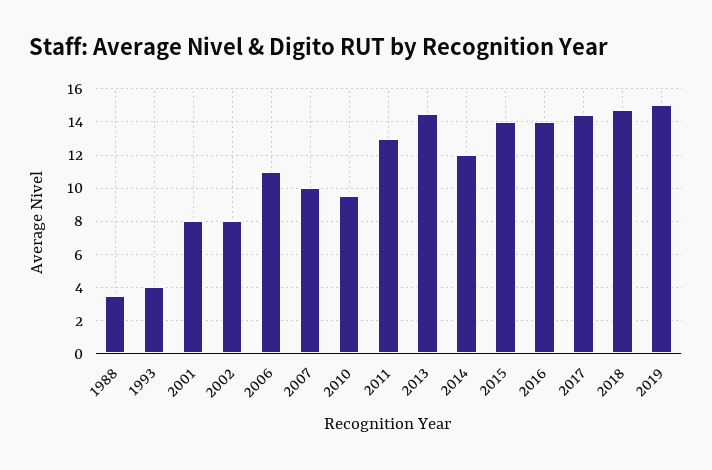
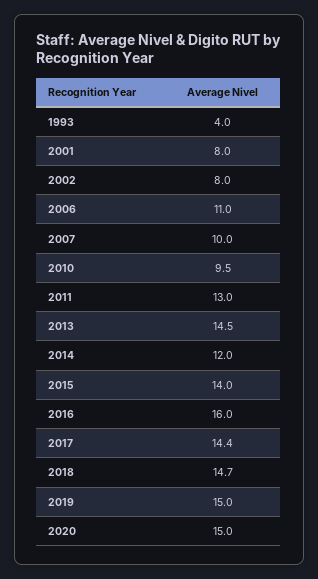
1988: 3.5 -> none
2016: 14 -> 16
2020: none -> 15

